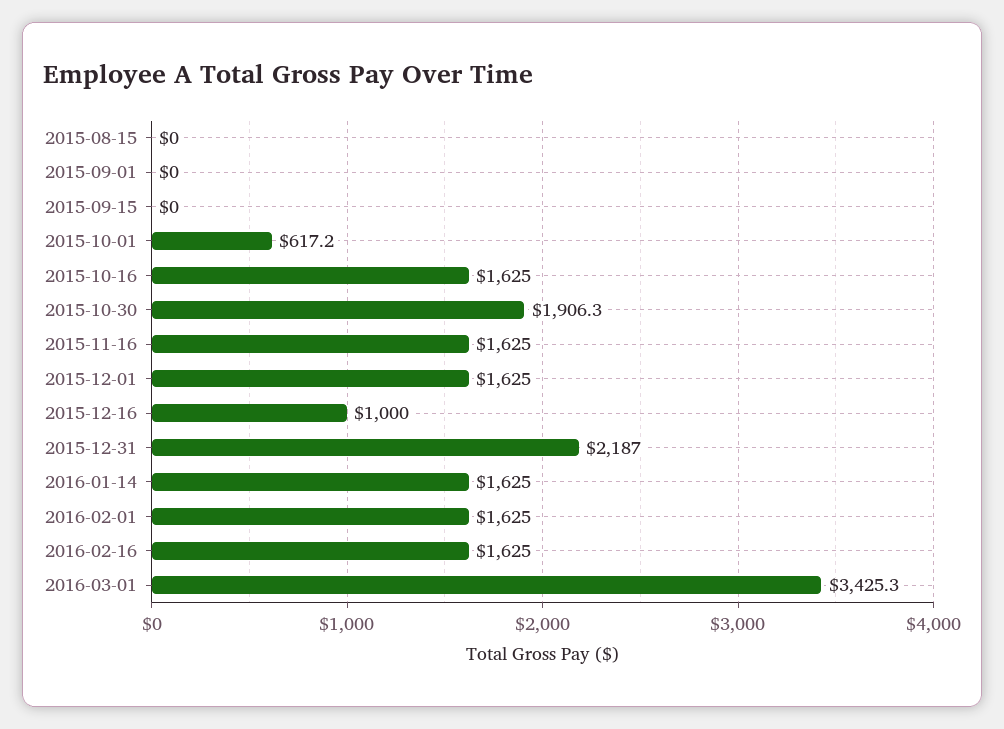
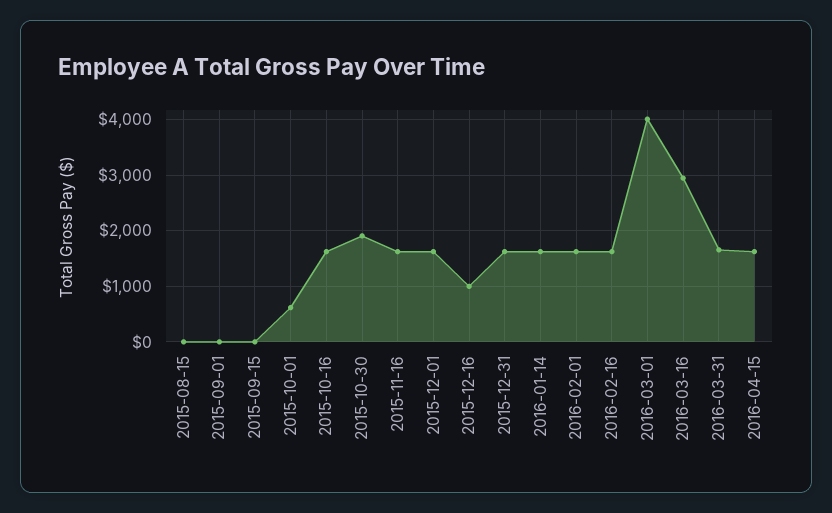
2015-12-31: 2187 -> 1600
2016-03-01: 3425.3 -> 4000
2016-03-16: none -> 3000
2016-03-31: none -> 1600
2016-04-15: none -> 1600

